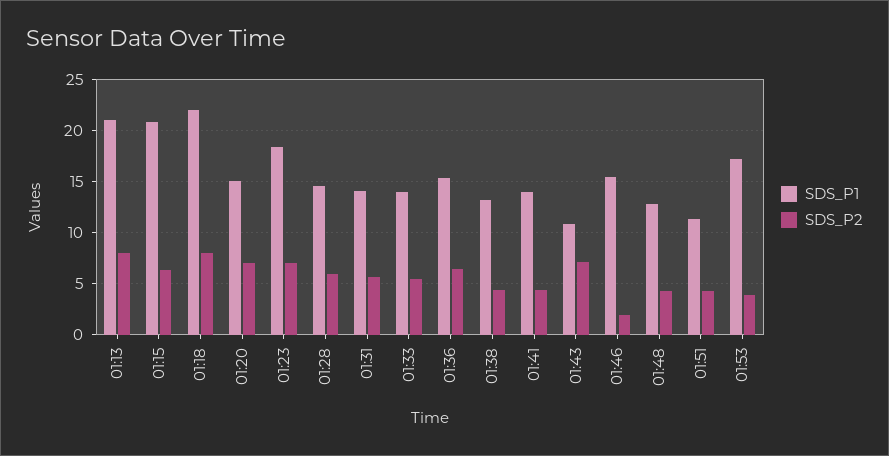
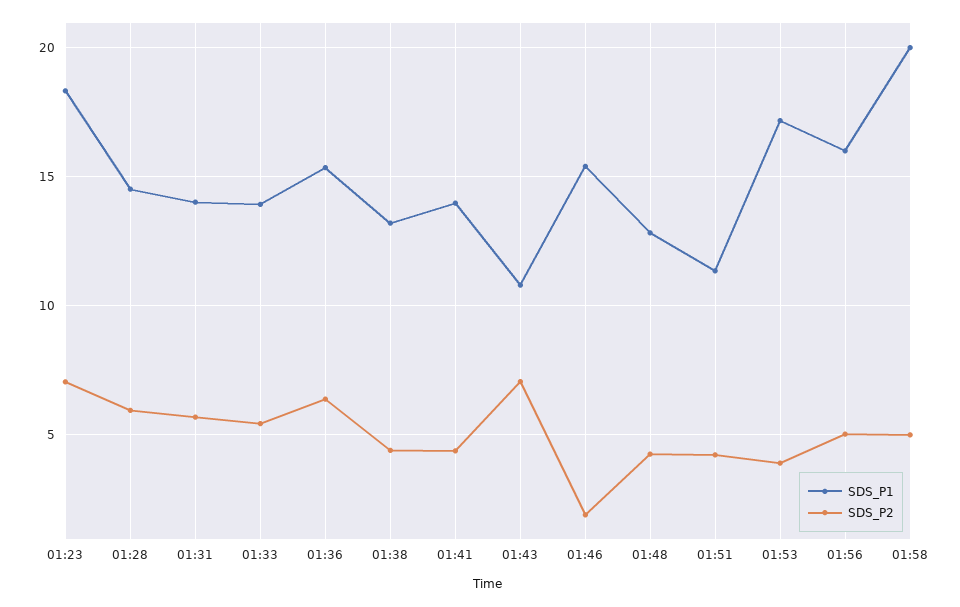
SDS_P1, 01:13: 21 -> none
SDS_P2, 01:13: 8 -> none
SDS_P1, 01:15: 21 -> none
SDS_P2, 01:15: 6 -> none
SDS_P1, 01:18: 22 -> none
SDS_P2, 01:18: 8 -> none
SDS_P1, 01:20: 15 -> none
SDS_P2, 01:20: 7 -> none
SDS_P1, 01:56: none -> 16
SDS_P2, 01:56: none -> 5
SDS_P1, 01:58: none -> 20
SDS_P2, 01:58: none -> 5

